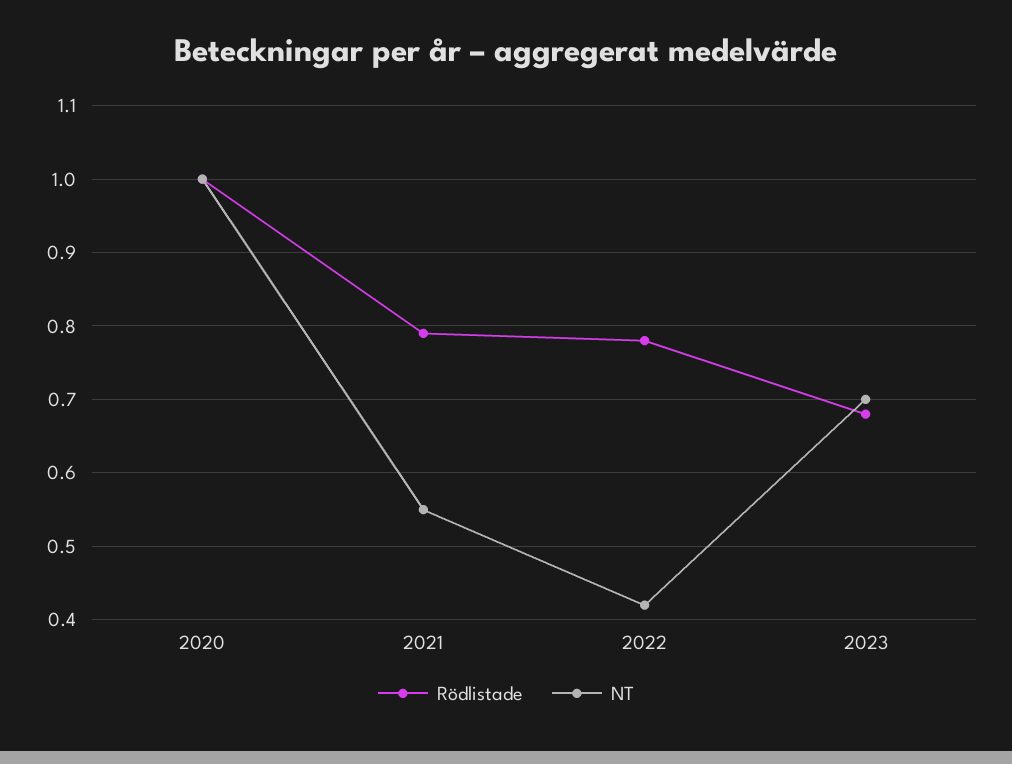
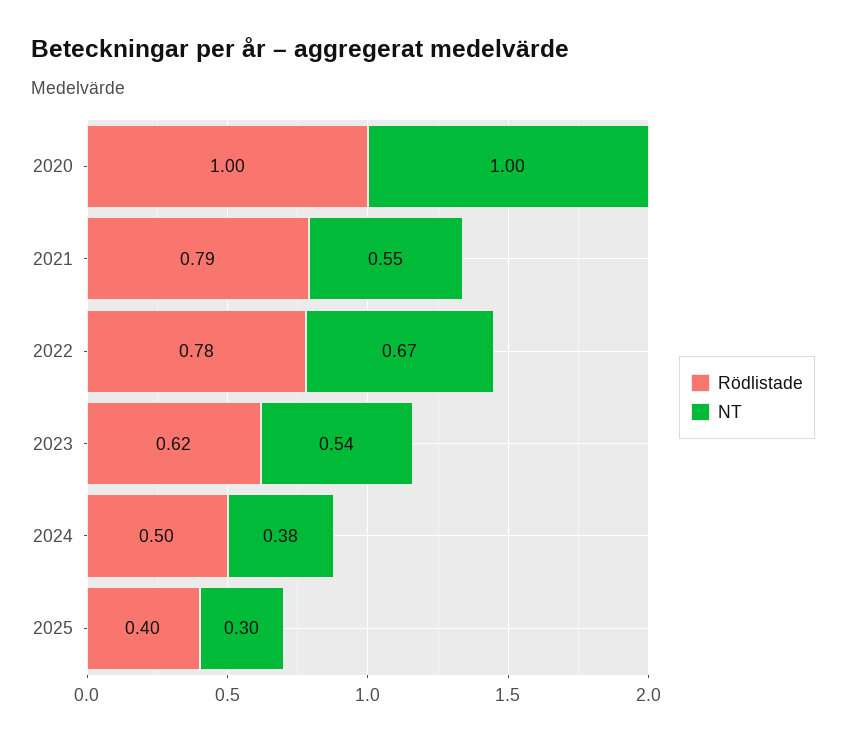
NT, 2022: 0.42 -> 0.67
Rödlistade, 2023: 0.68 -> 0.62
NT, 2023: 0.7 -> 0.54
Rödlistade, 2024: none -> 0.5
NT, 2024: none -> 0.38
Rödlistade, 2025: none -> 0.4
NT, 2025: none -> 0.3

